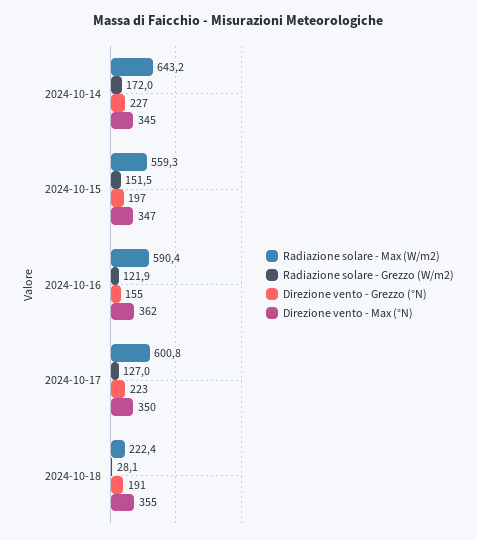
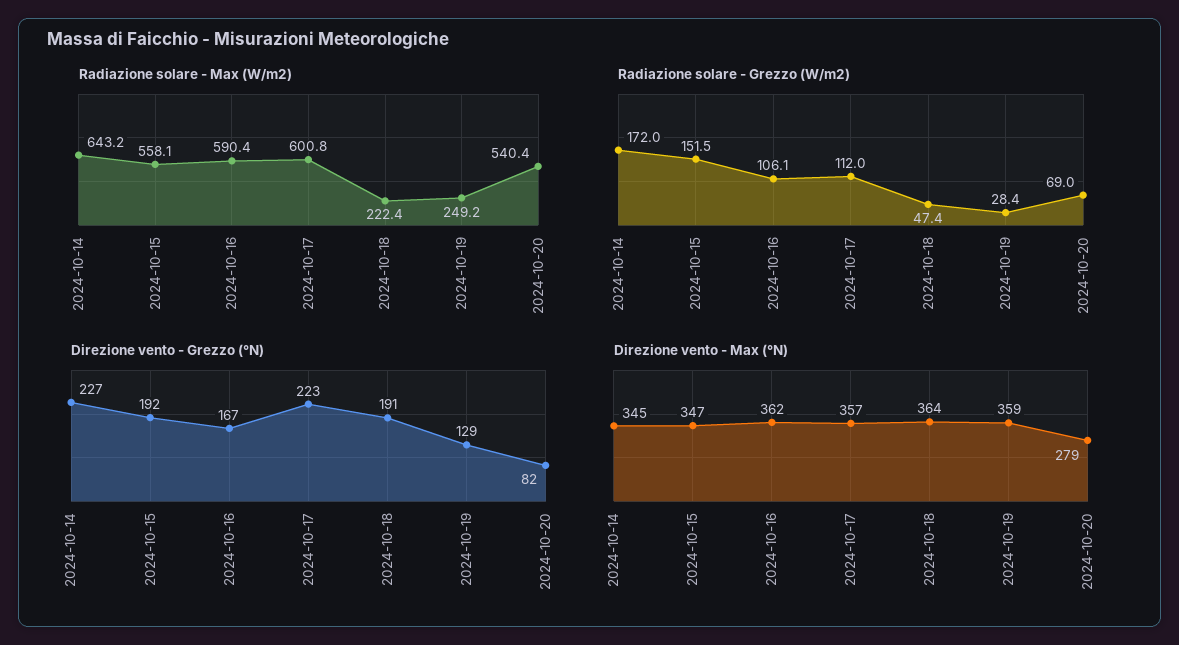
Radiazione solare - Max (W/m2), 2024-10-15: 559.3 -> 558.1
Direzione vento - Grezzo (°N), 2024-10-15: 197 -> 192
Radiazione solare - Grezzo (W/m2), 2024-10-16: 121.9 -> 106.1
Direzione vento - Grezzo (°N), 2024-10-16: 155 -> 167
Radiazione solare - Grezzo (W/m2), 2024-10-17: 127 -> 112
Direzione vento - Max (°N), 2024-10-17: 350 -> 357
Radiazione solare - Grezzo (W/m2), 2024-10-18: 28.1 -> 47.4
Direzione vento - Max (°N), 2024-10-18: 355 -> 364
Radiazione solare - Max (W/m2), 2024-10-19: none -> 249.2
Radiazione solare - Max (W/m2), 2024-10-20: none -> 540.4
Radiazione solare - Grezzo (W/m2), 2024-10-19: none -> 28.4
Radiazione solare - Grezzo (W/m2), 2024-10-20: none -> 69
Direzione vento - Grezzo (°N), 2024-10-19: none -> 129
Direzione vento - Grezzo (°N), 2024-10-20: none -> 82
Direzione vento - Max (°N), 2024-10-19: none -> 359
Direzione vento - Max (°N), 2024-10-20: none -> 279

